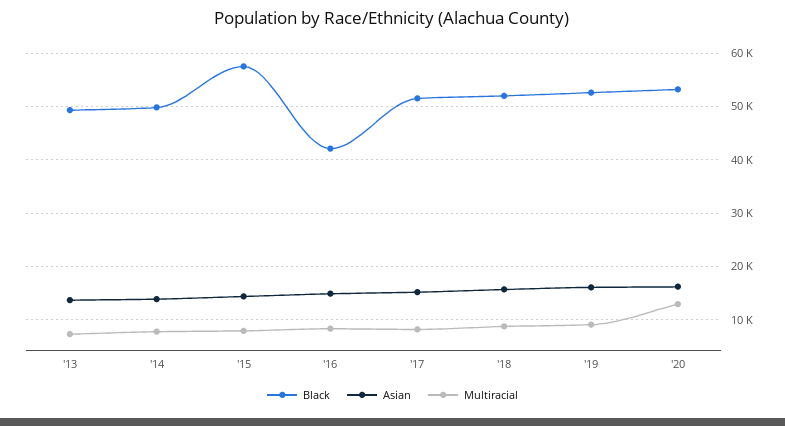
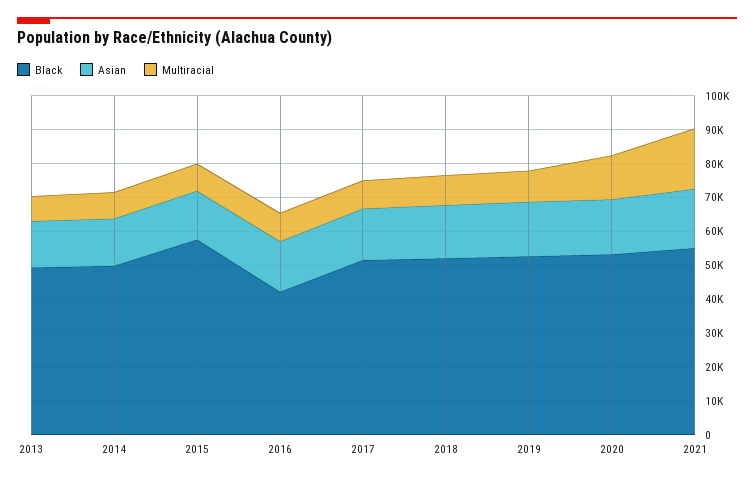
Black, 2021: none -> 55000
Asian, 2021: none -> 17500
Multiracial, 2021: none -> 17500

